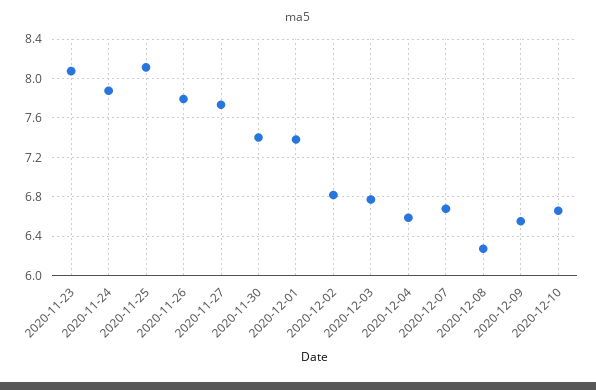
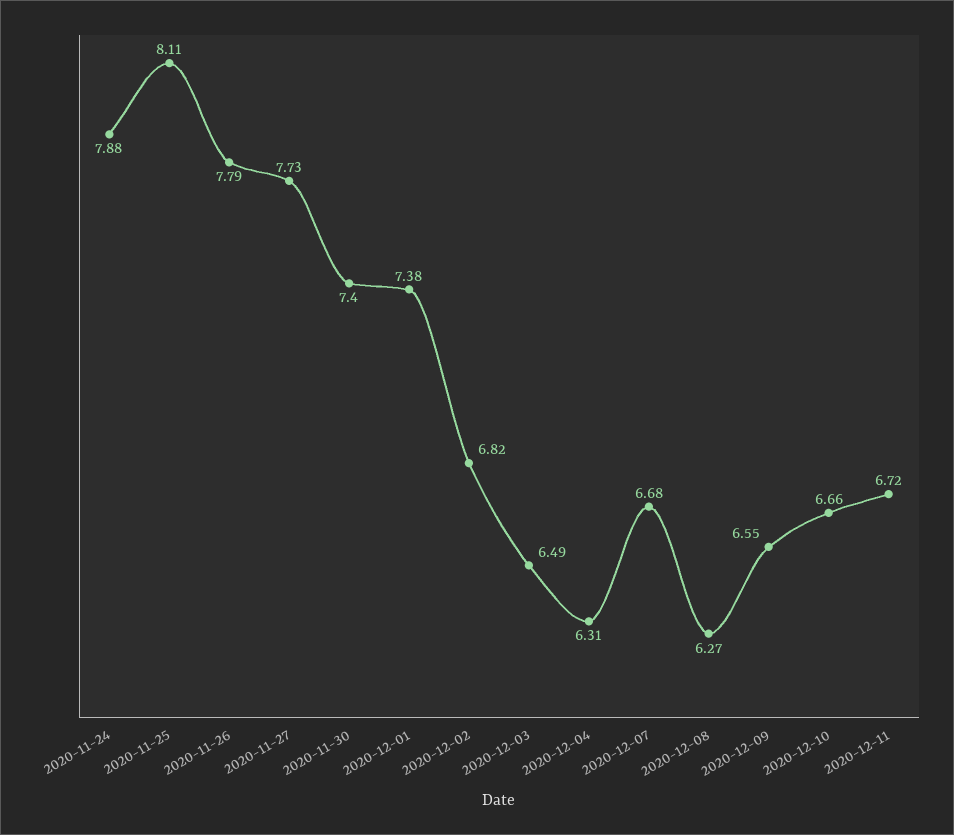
2020-11-23: 8.1 -> none
2020-12-03: 6.8 -> 6.49
2020-12-04: 6.6 -> 6.31
2020-12-11: none -> 6.72

